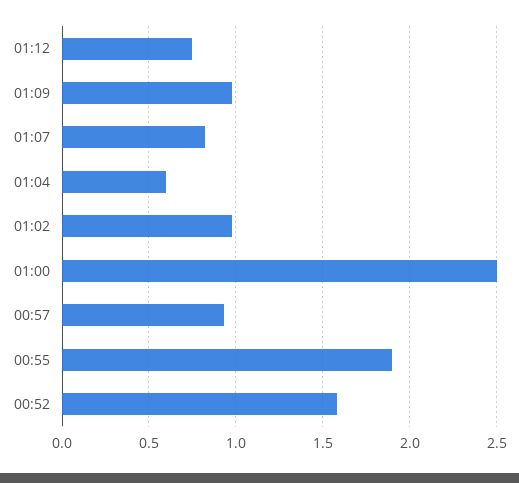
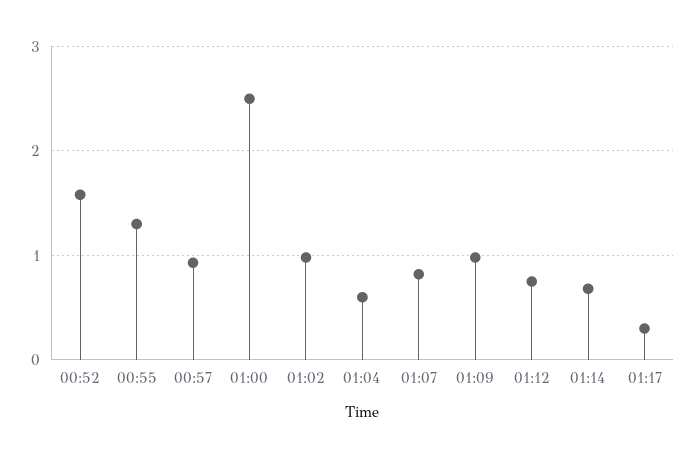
00:55: 1.9 -> 1.3
01:14: none -> 0.7
01:17: none -> 0.3

